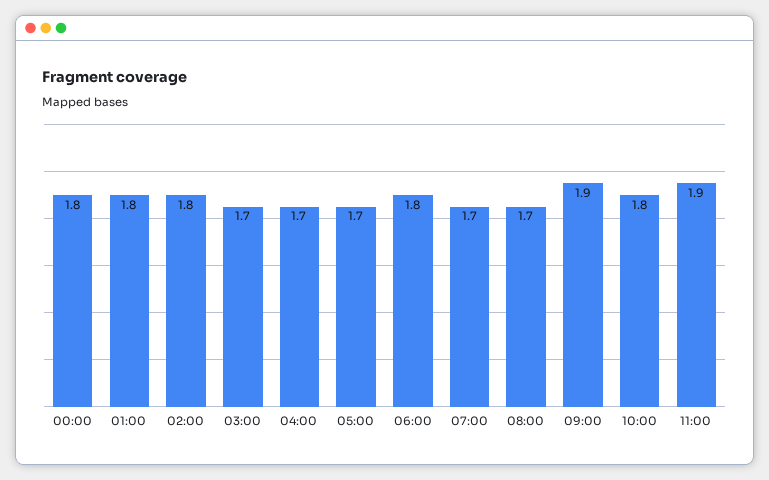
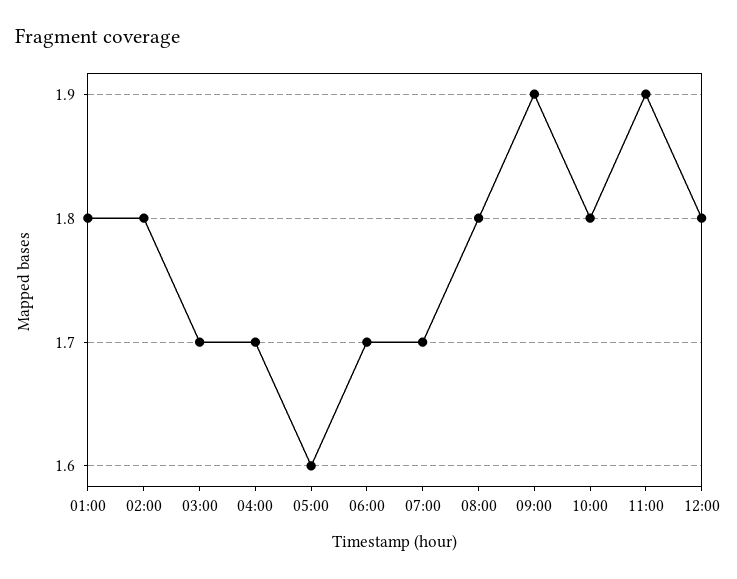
00:00: 1.8 -> none
05:00: 1.7 -> 1.6
06:00: 1.8 -> 1.7
08:00: 1.7 -> 1.8
12:00: none -> 1.8

